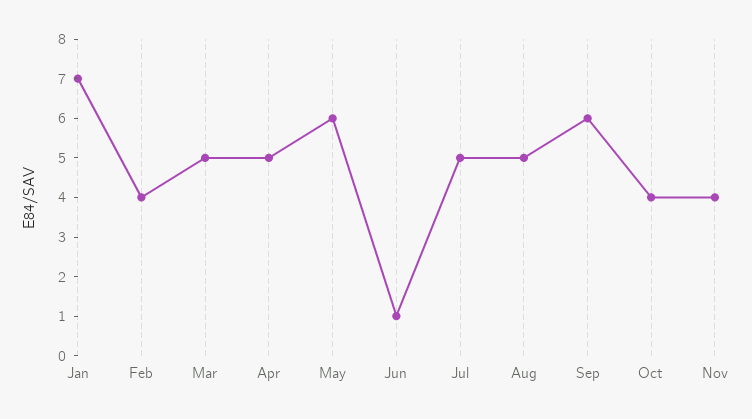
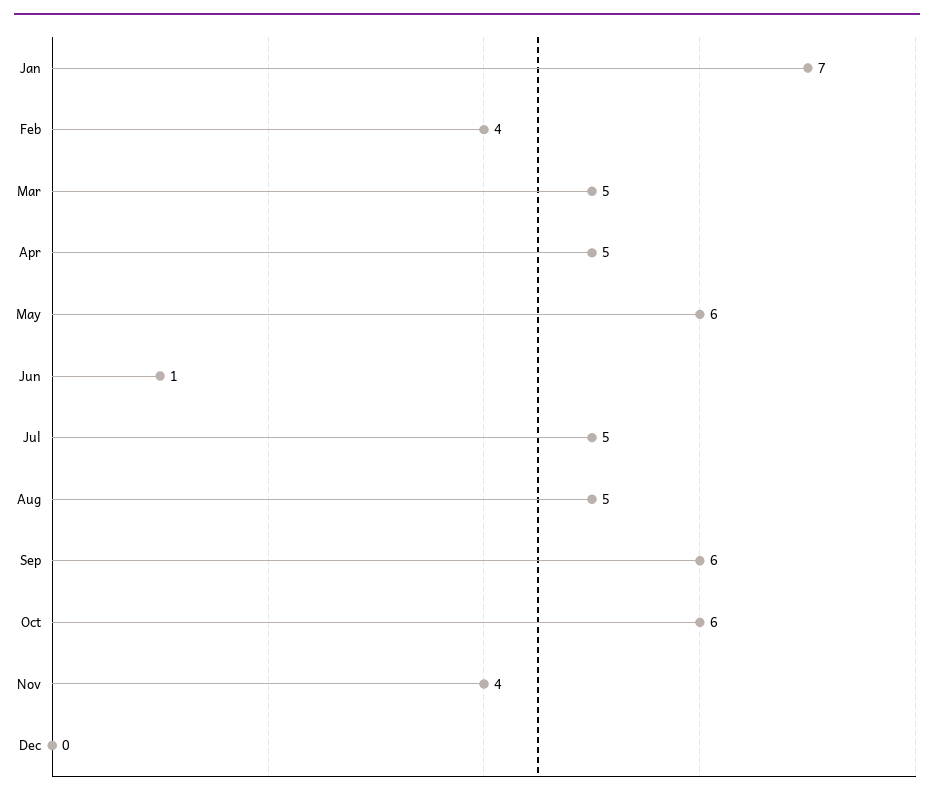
Oct: 4 -> 6
Dec: none -> 0

